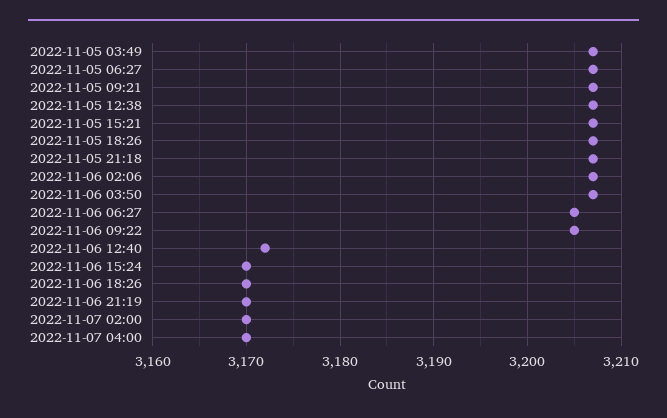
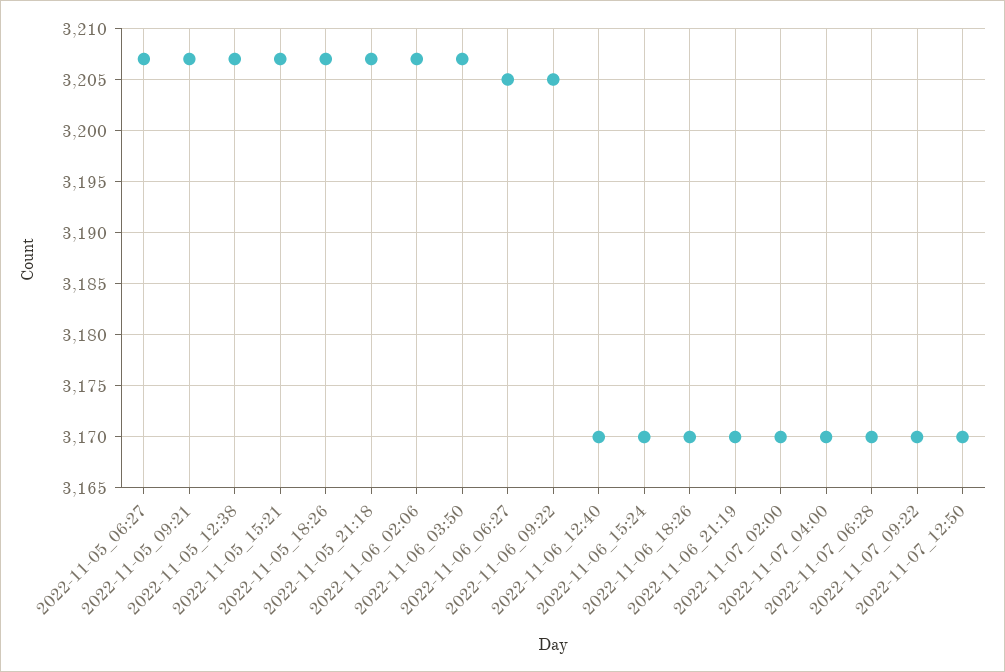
2022-11-05 03:49: 3207 -> none
2022-11-06 12:40: 3172 -> 3170
2022-11-07_06:28: none -> 3170
2022-11-07_09:22: none -> 3170
2022-11-07_12:50: none -> 3170

